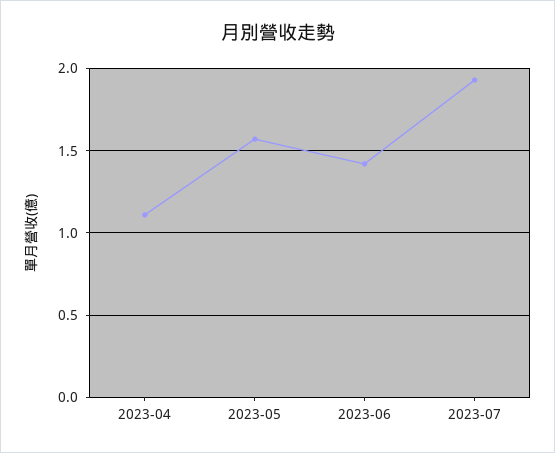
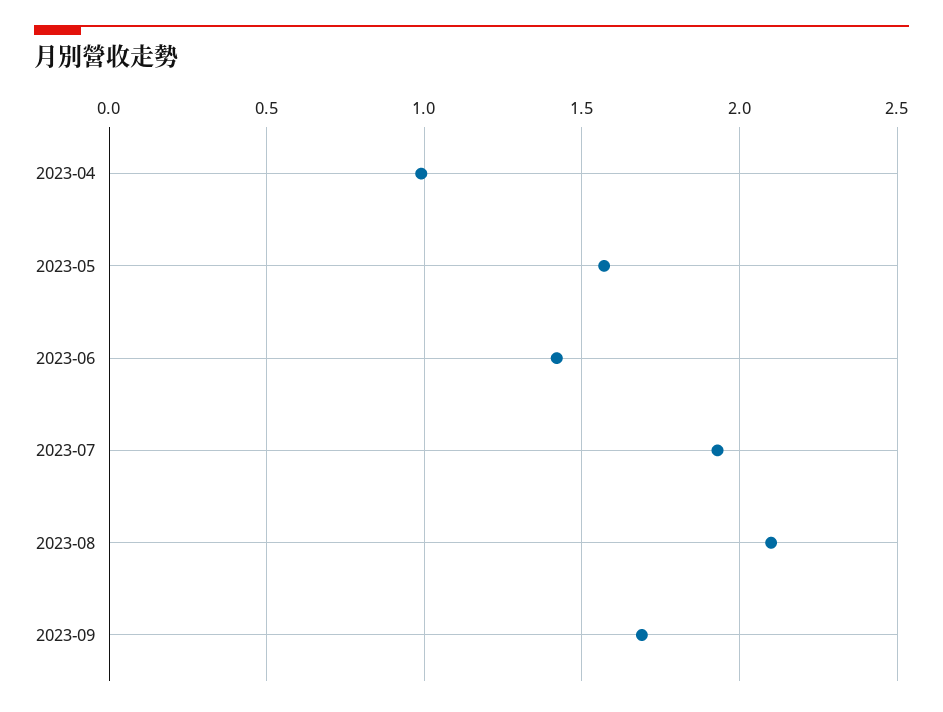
2023-04: 1.1 -> 1
2023-08: none -> 2.1
2023-09: none -> 1.7

